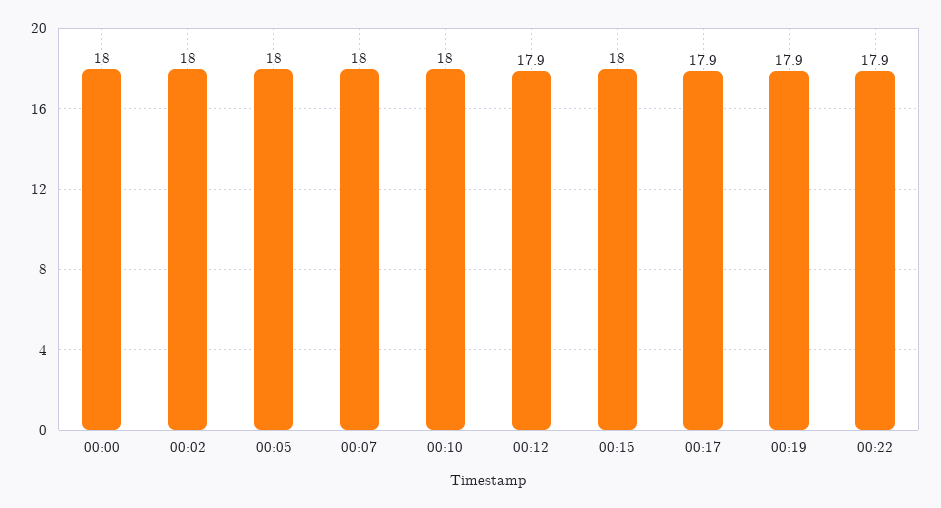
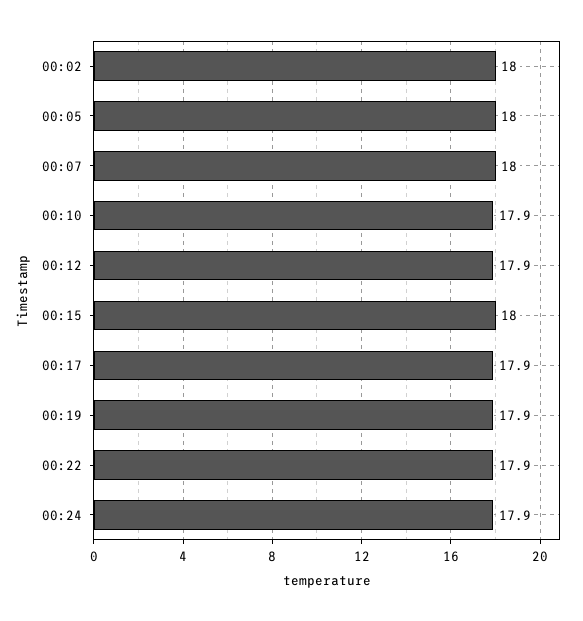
00:00: 18 -> none
00:10: 18 -> 17.9
00:24: none -> 17.9

